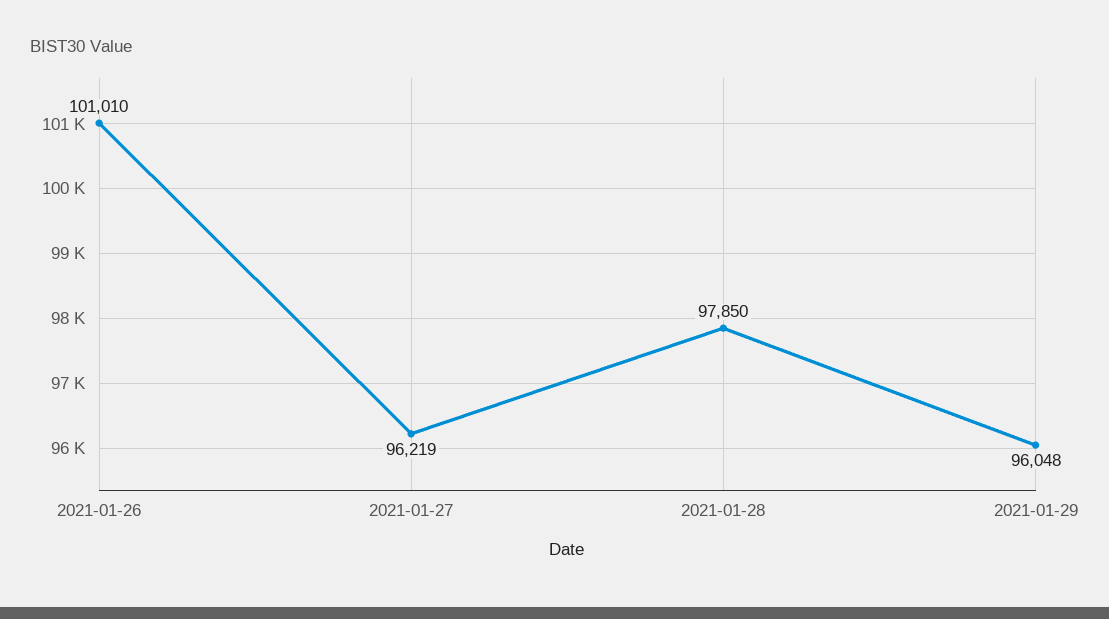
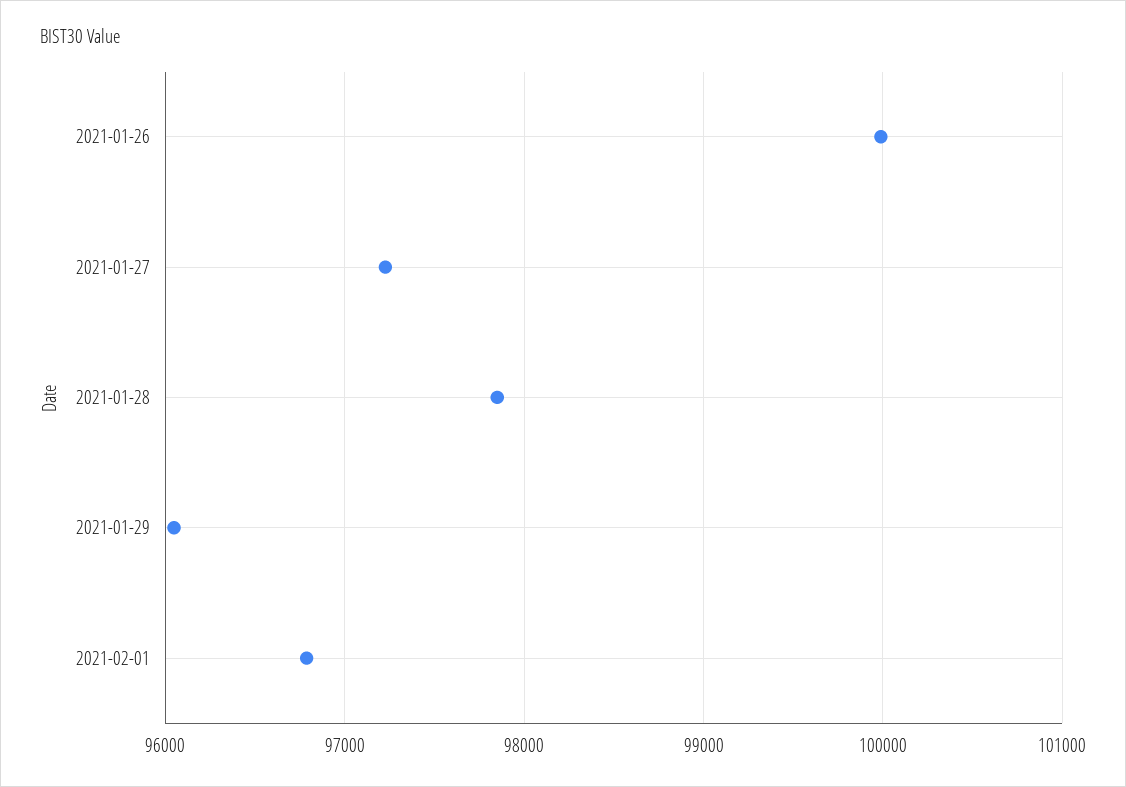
2021-01-26: 101010 -> 100000
2021-01-27: 96219 -> 97200
2021-02-01: none -> 96800

